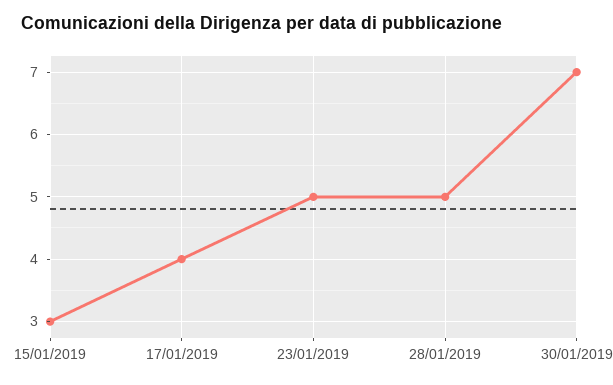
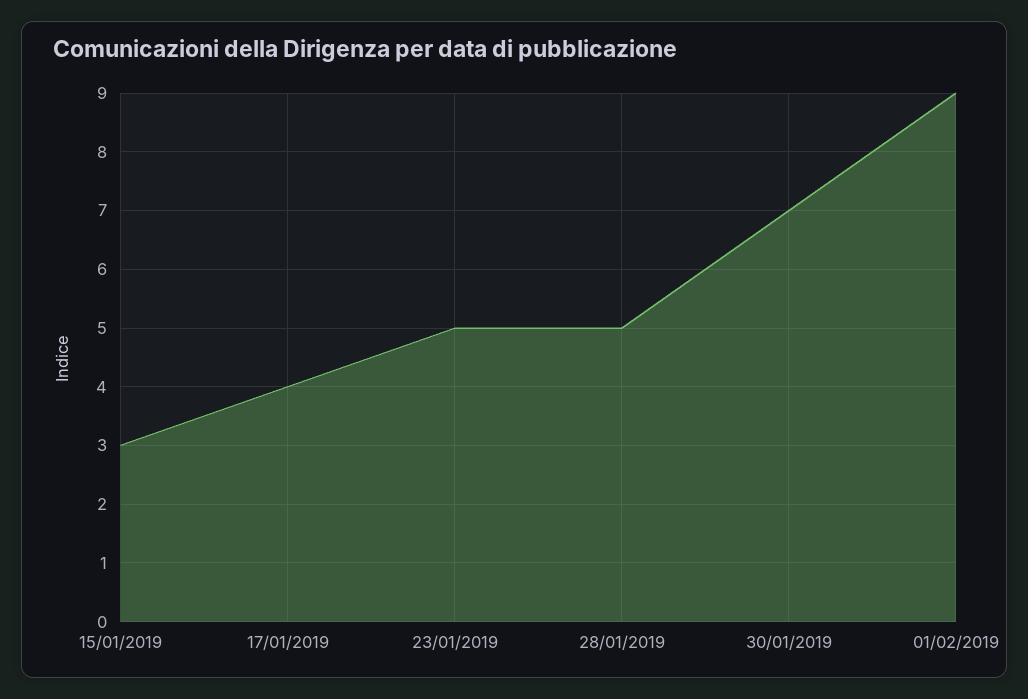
01/02/2019: none -> 9

